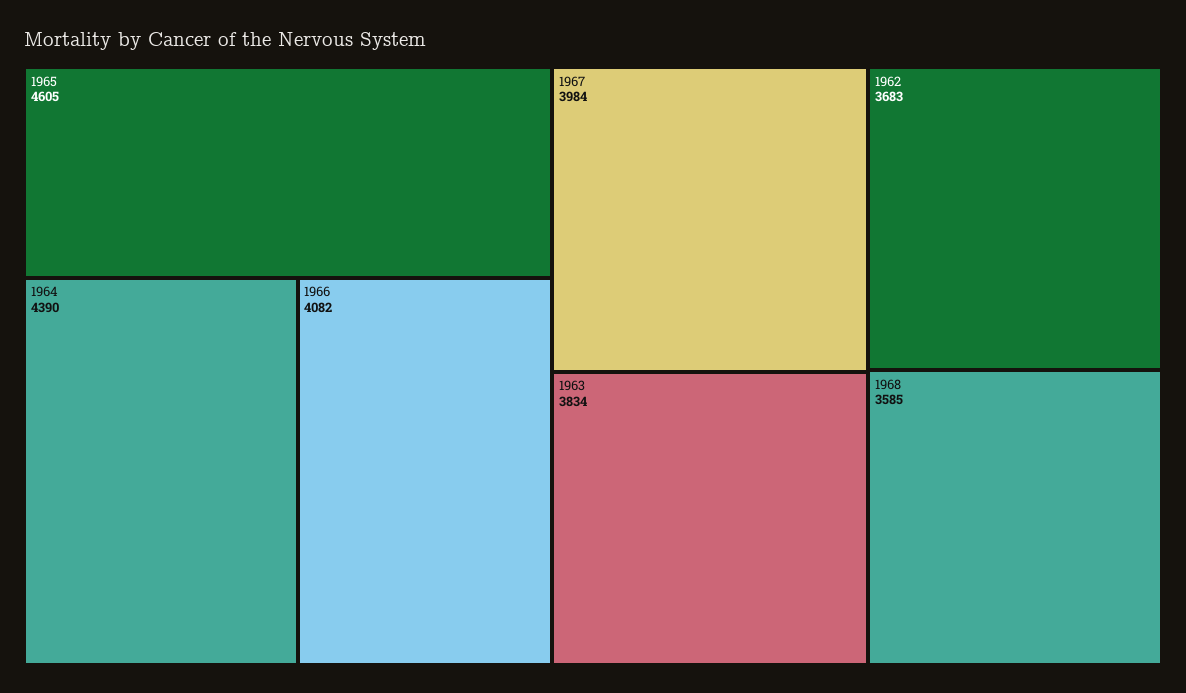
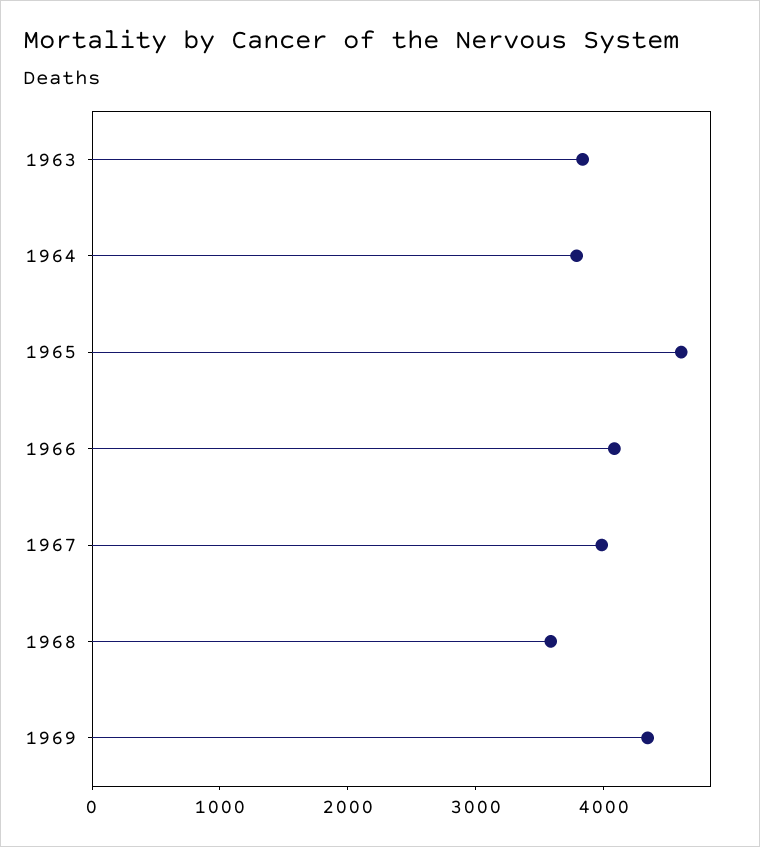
1964: 4390 -> 3800
1962: 3683 -> none
1969: none -> 4400

